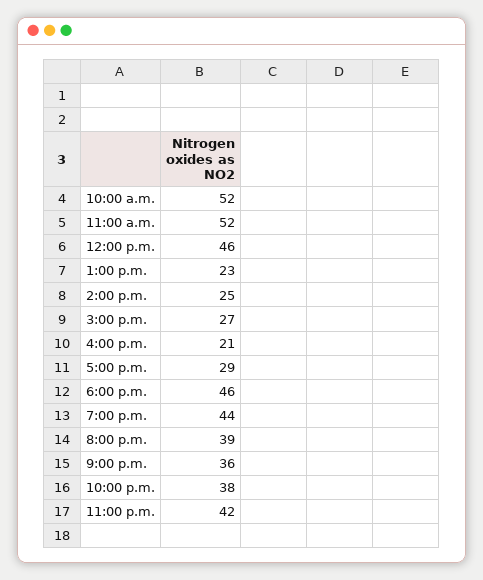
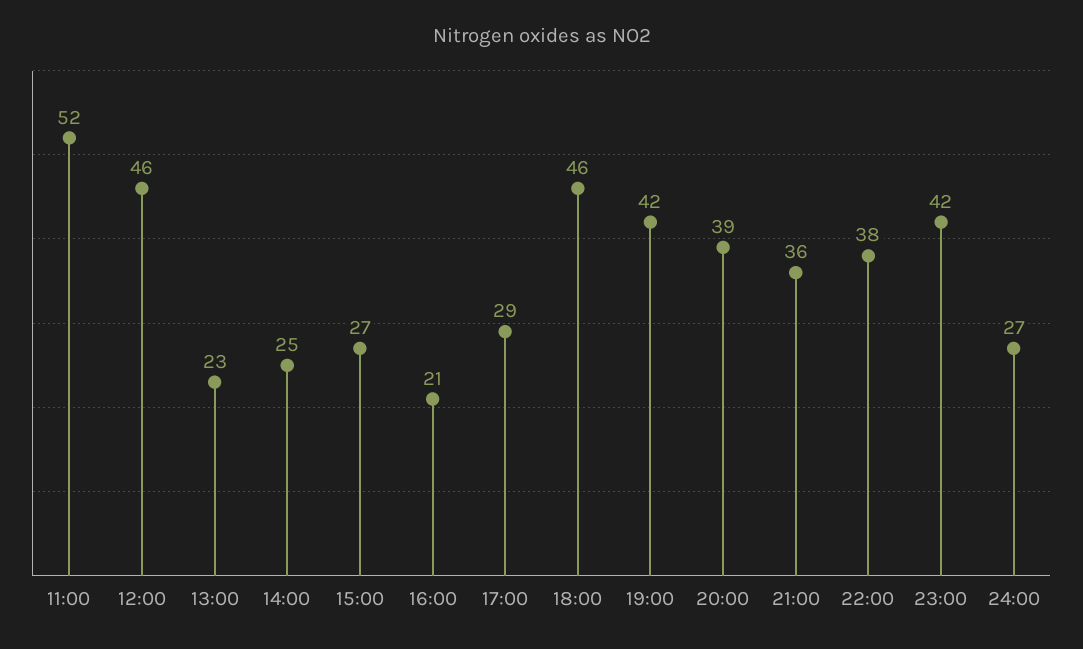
10:00 a.m.: 52 -> none
7:00 p.m.: 44 -> 42
24:00: none -> 27

